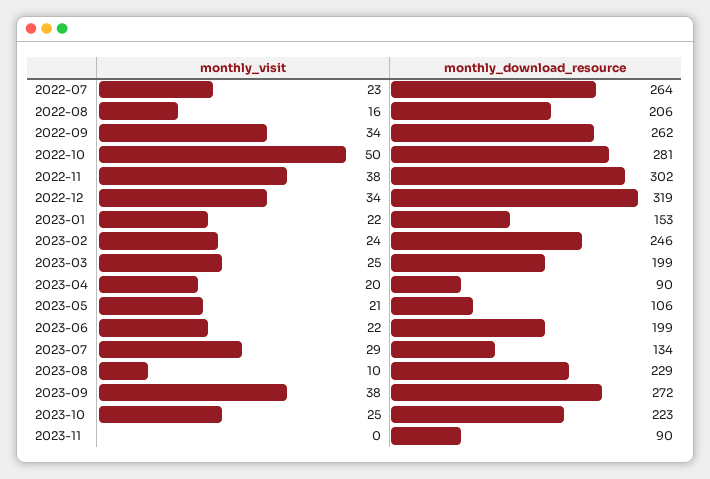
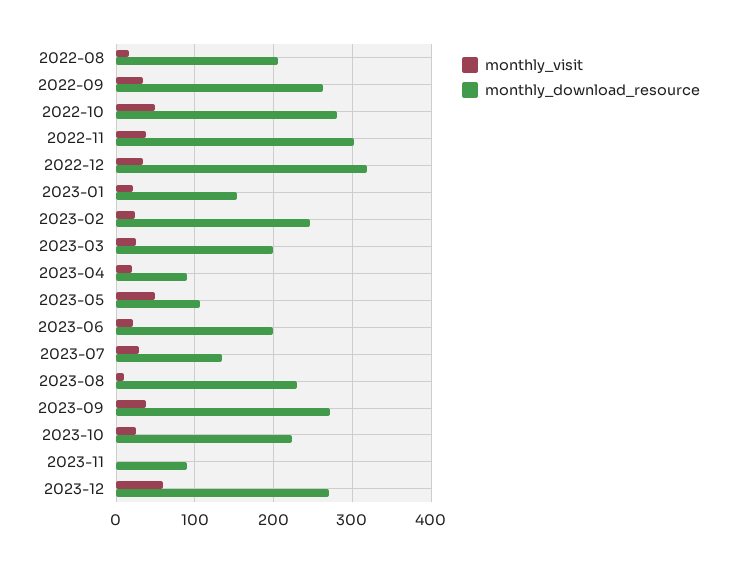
monthly_visit, 2022-07: 23 -> none
monthly_download_resource, 2022-07: 264 -> none
monthly_visit, 2023-05: 21 -> 50
monthly_visit, 2023-12: none -> 60
monthly_download_resource, 2023-12: none -> 270

